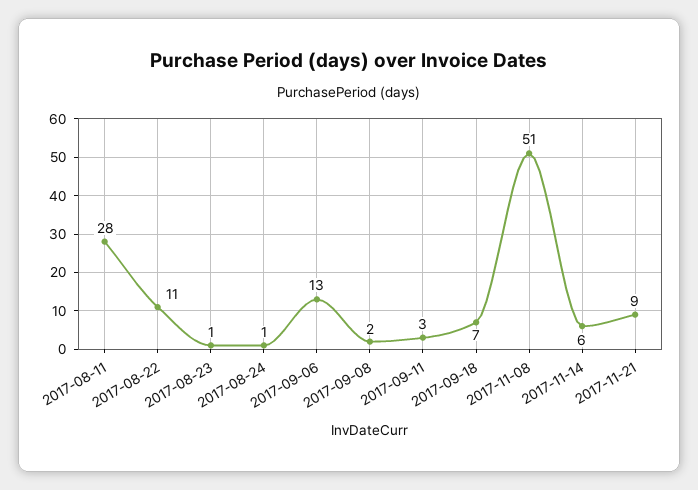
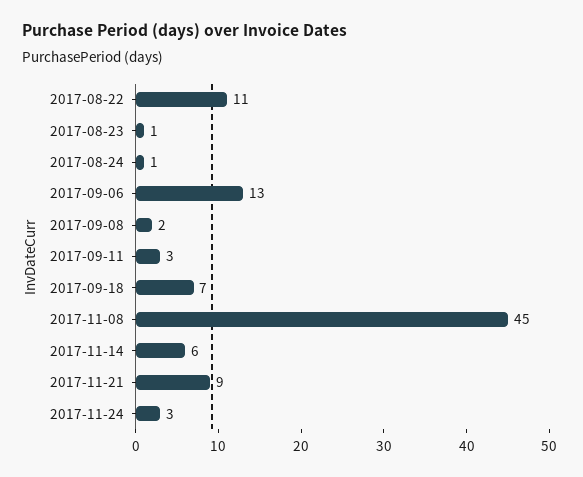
2017-08-11: 28 -> none
2017-11-08: 51 -> 45
2017-11-24: none -> 3

